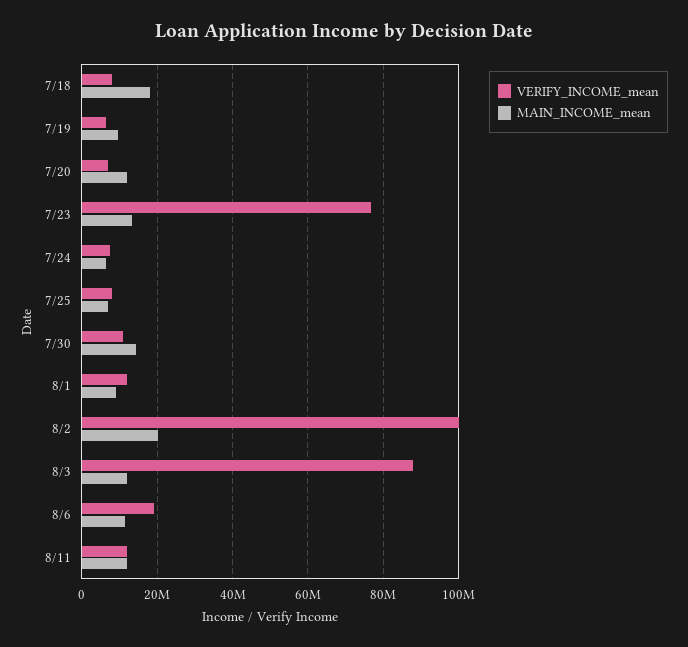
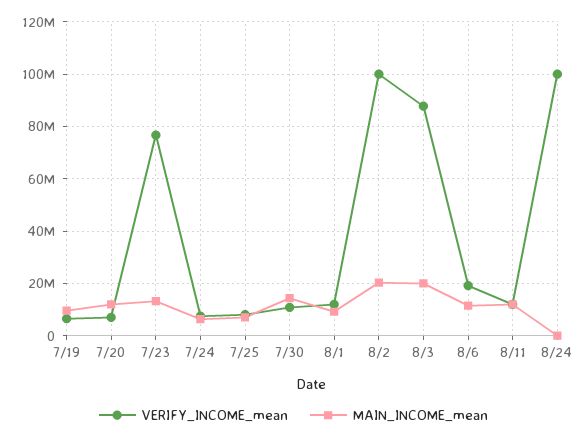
VERIFY_INCOME_mean, 7/18: 8000000 -> none
MAIN_INCOME_mean, 7/18: 18000000 -> none
MAIN_INCOME_mean, 8/3: 12000000 -> 20000000
VERIFY_INCOME_mean, 8/24: none -> 100000000
MAIN_INCOME_mean, 8/24: none -> 0

